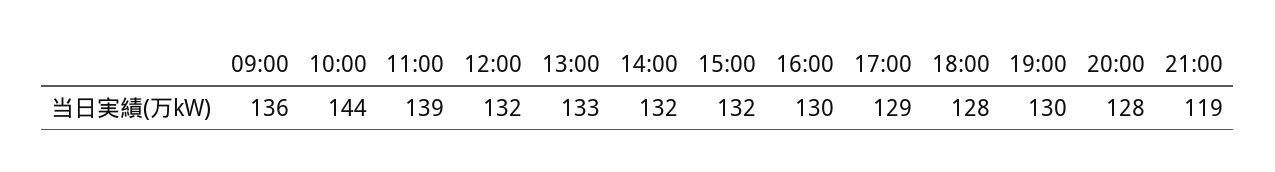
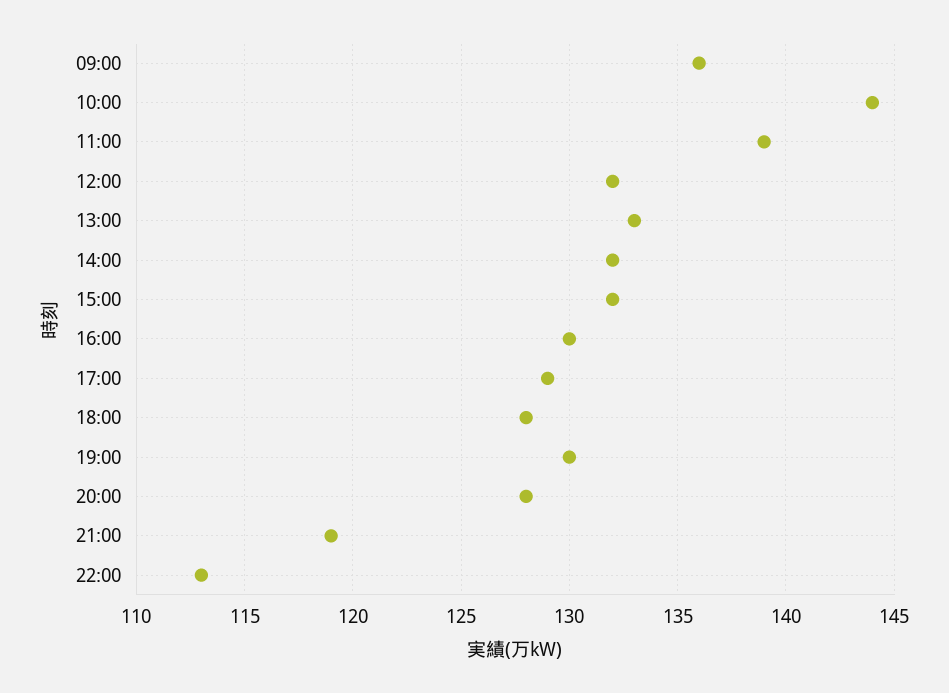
22:00: none -> 113

